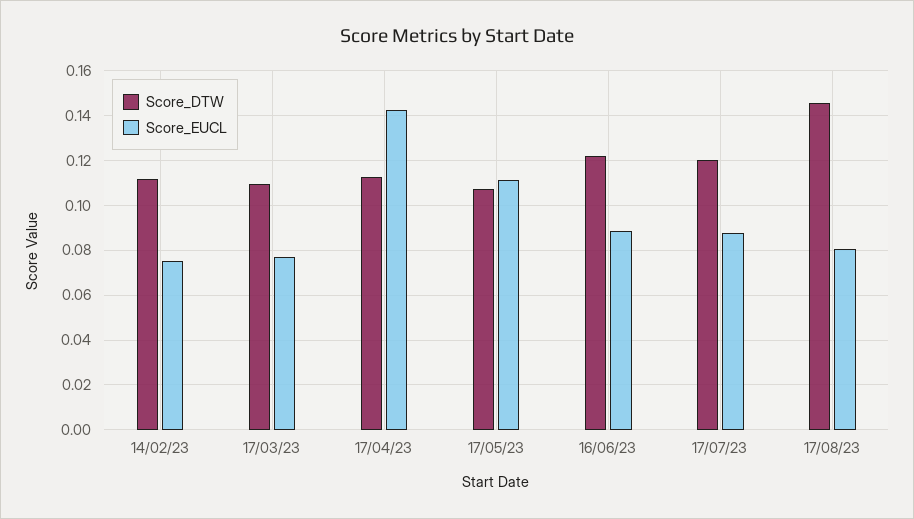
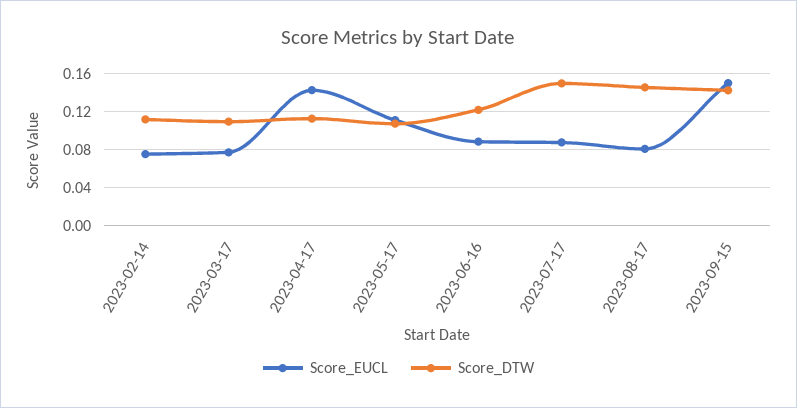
Score_DTW, 17/07/23: 0.12 -> 0.15
Score_EUCL, 2023-09-15: none -> 0.15
Score_DTW, 2023-09-15: none -> 0.14

